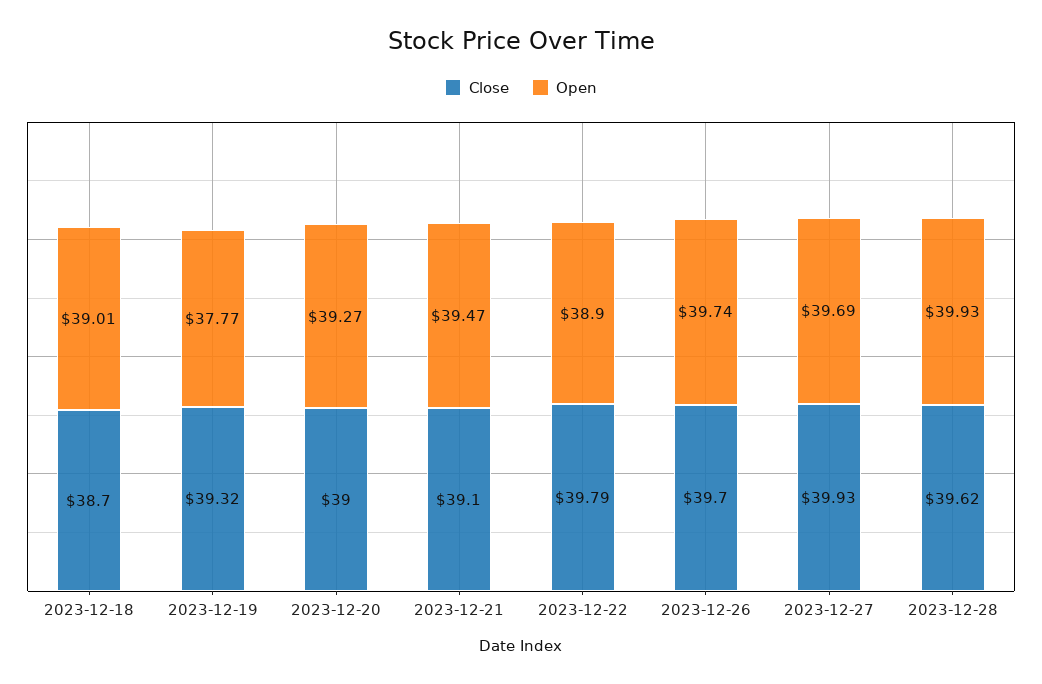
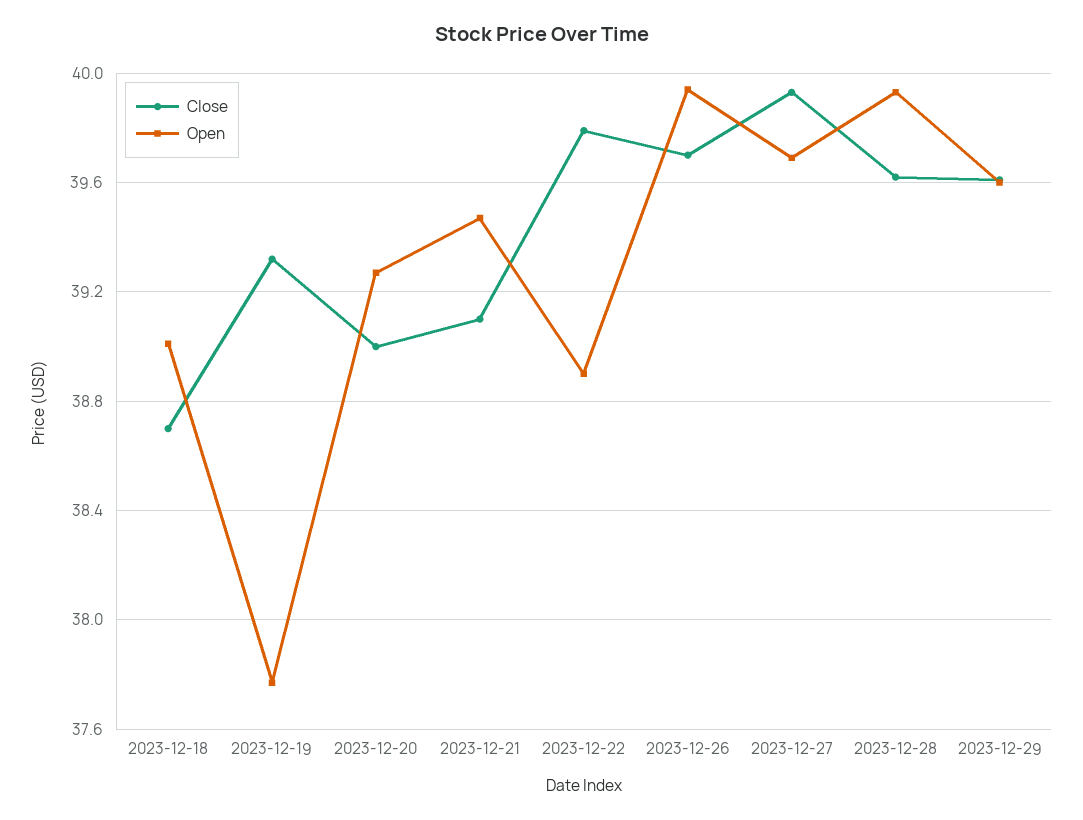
Open, 2023-12-26: 39.74 -> 39.95
Close, 2023-12-29: none -> 39.6
Open, 2023-12-29: none -> 39.6

